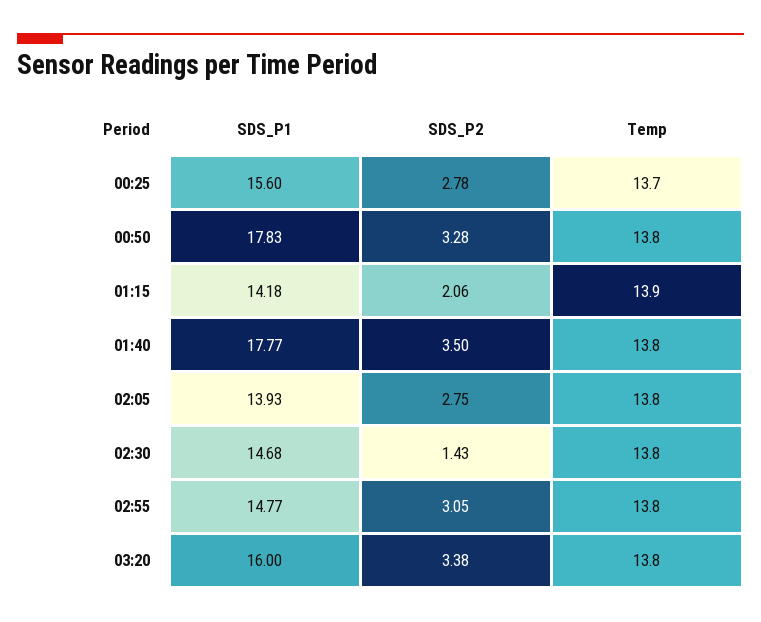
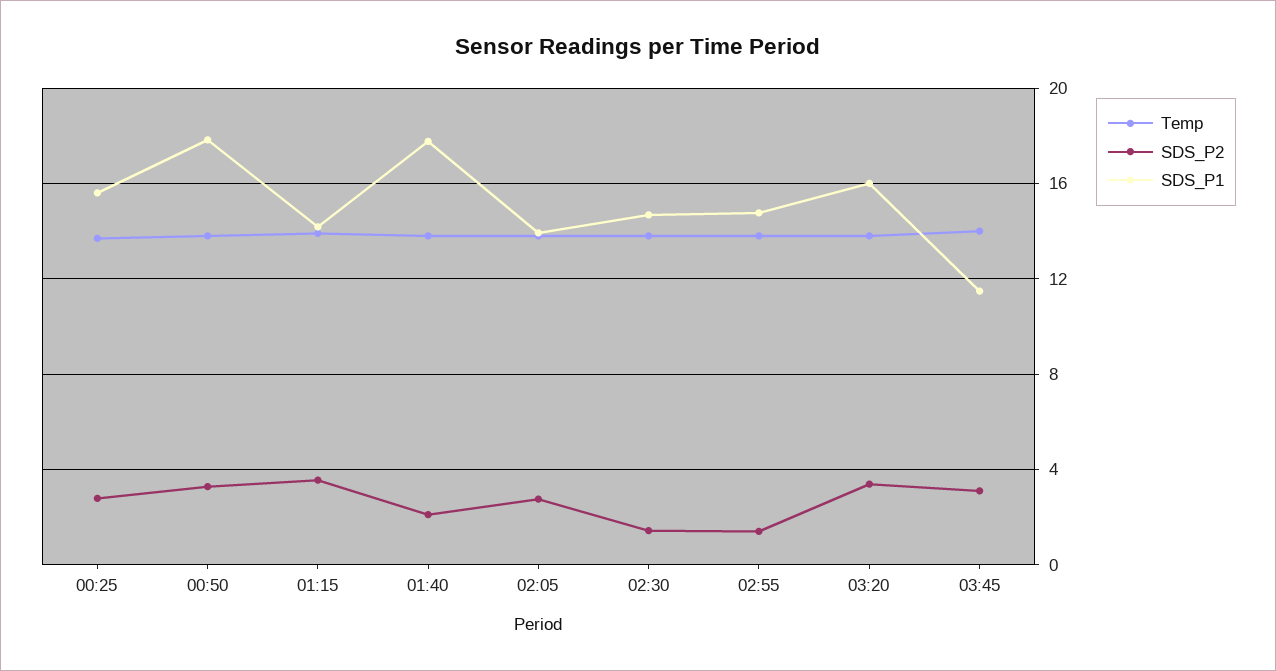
SDS_P2, 01:15: 2.06 -> 3.5
SDS_P2, 01:40: 3.5 -> 2
SDS_P2, 02:55: 3.05 -> 1.5
Temp, 03:45: none -> 14
SDS_P2, 03:45: none -> 3
SDS_P1, 03:45: none -> 11.5

